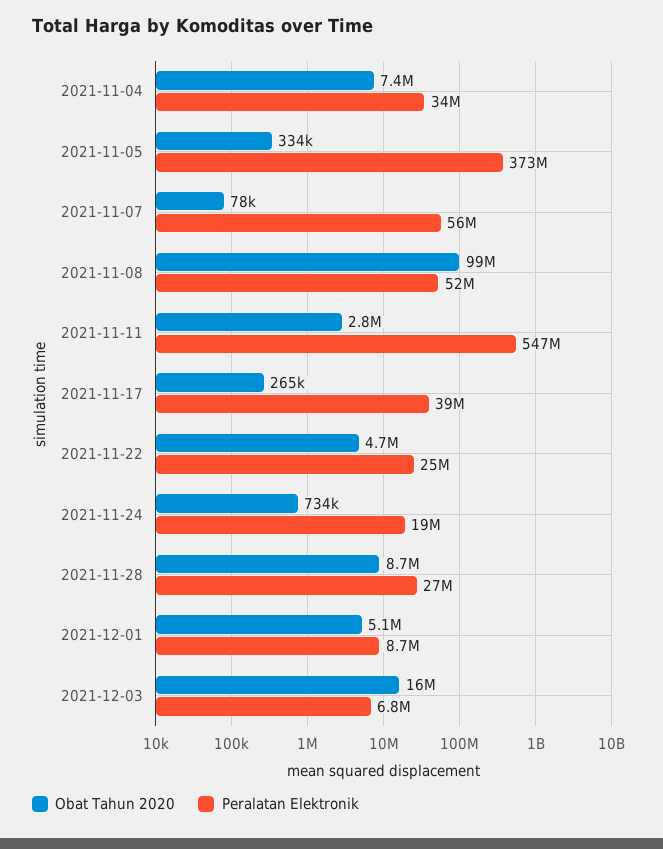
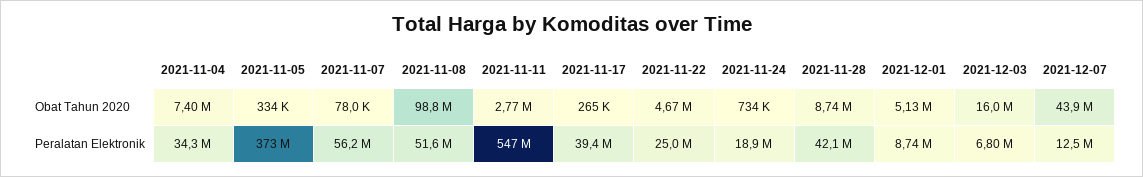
Peralatan Elektronik, 2021-11-28: 27000000 -> 42100000
Obat Tahun 2020, 2021-12-07: none -> 43900000
Peralatan Elektronik, 2021-12-07: none -> 12500000

